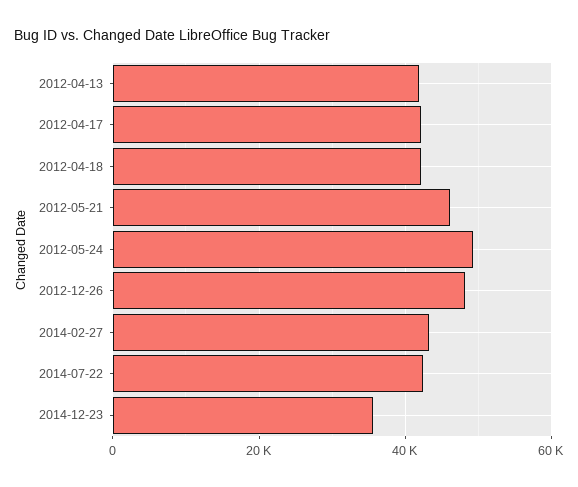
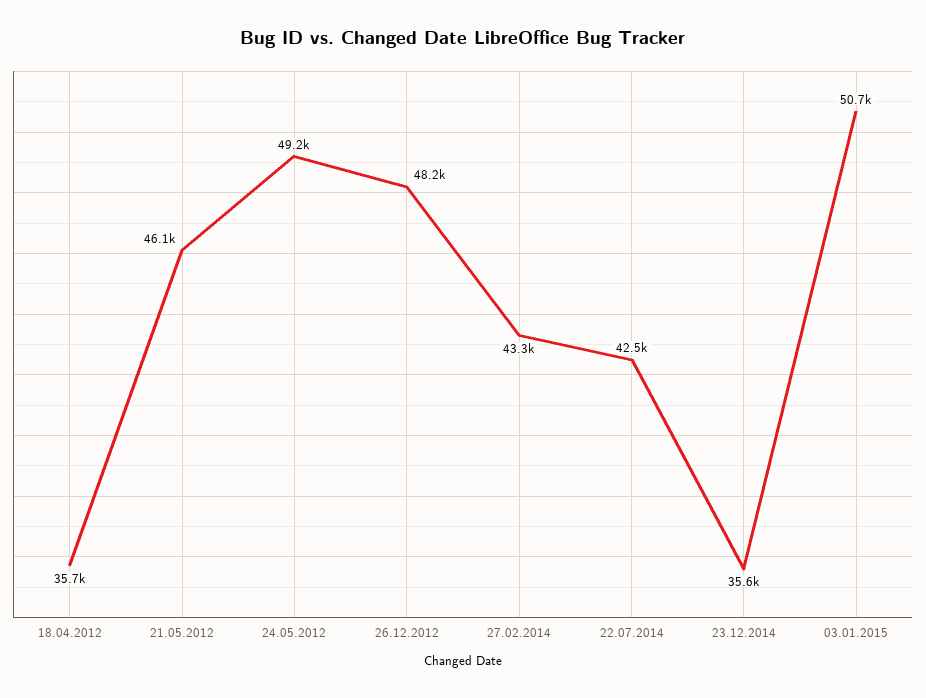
2012-04-13: 42000 -> none
2012-04-17: 42000 -> none
2012-04-18: 42000 -> 35700
03.01.2015: none -> 50700

